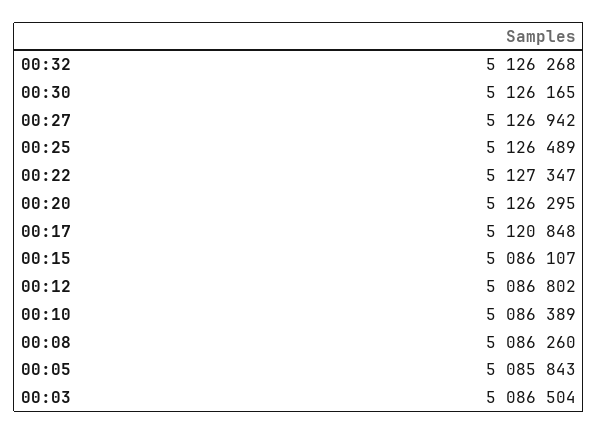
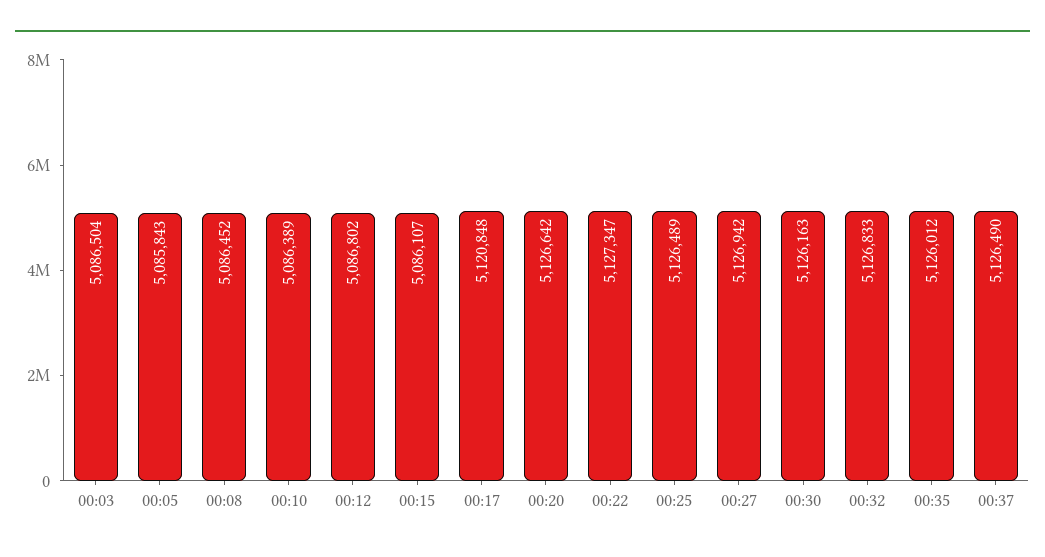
00:32: 5126268 -> 5126833
00:30: 5126165 -> 5126163
00:20: 5126295 -> 5126642
00:08: 5086260 -> 5086452
00:35: none -> 5126012
00:37: none -> 5126490

